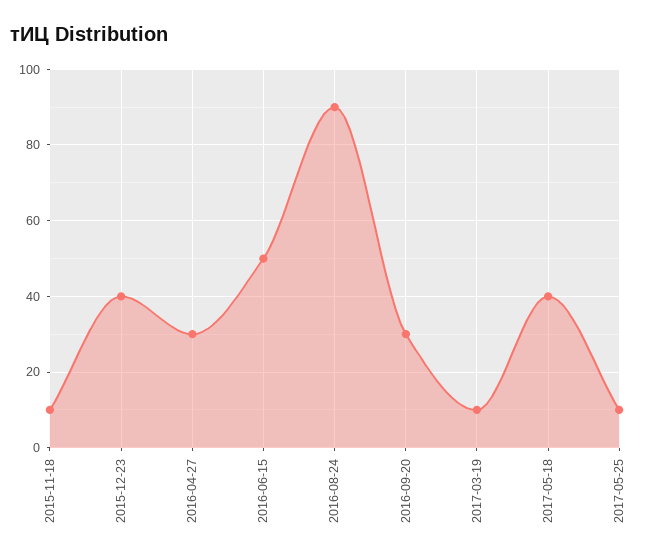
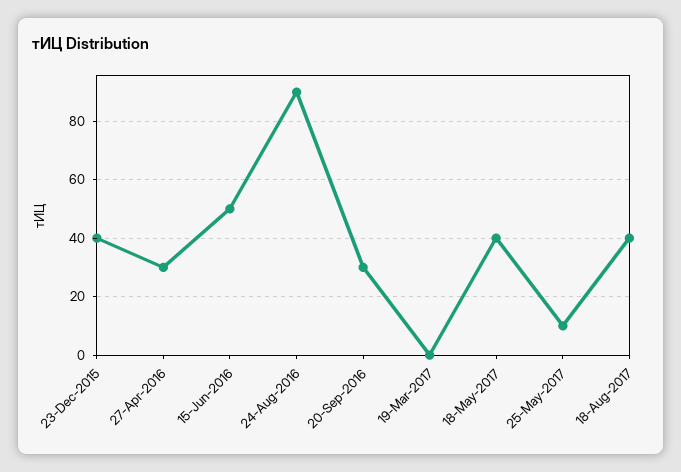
2015-11-18: 10 -> none
2017-03-19: 10 -> 0
18-Aug-2017: none -> 40

